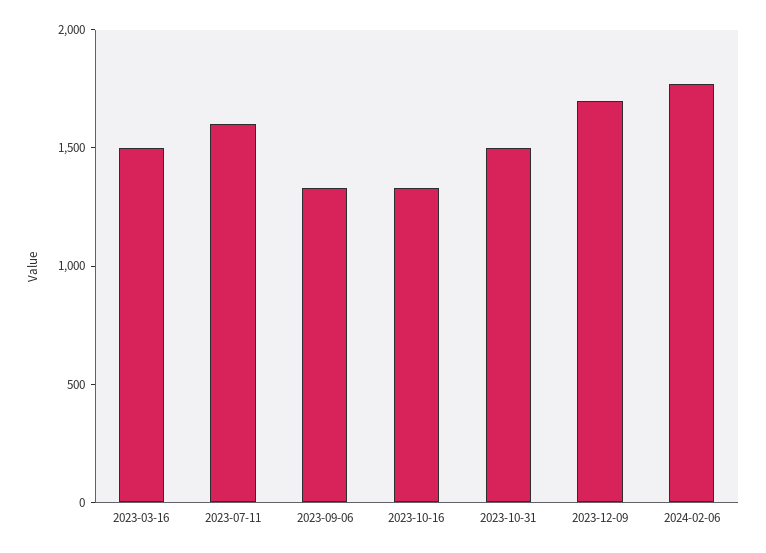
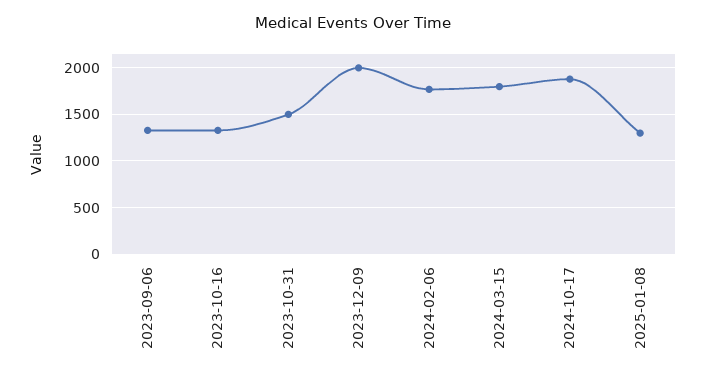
2023-03-16: 1500 -> none
2023-07-11: 1600 -> none
2023-12-09: 1700 -> 2000
2024-03-15: none -> 1800
2024-10-17: none -> 1900
2025-01-08: none -> 1300

